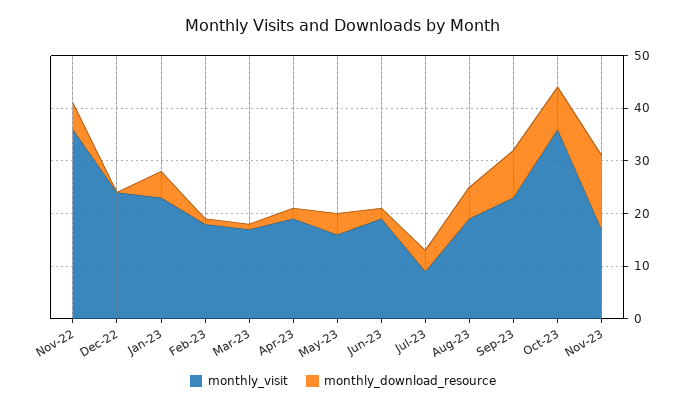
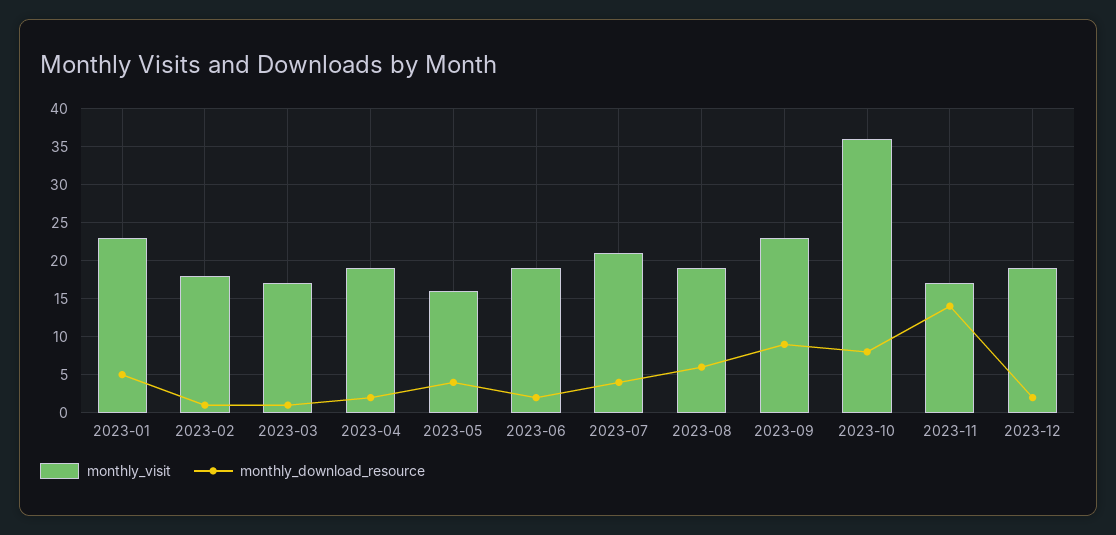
monthly_visit, Nov-22: 35 -> none
monthly_download_resource, Nov-22: 5 -> none
monthly_visit, Dec-22: 25 -> none
monthly_download_resource, Dec-22: 0 -> none
monthly_visit, Jul-23: 10 -> 21
monthly_visit, 2023-12: none -> 19
monthly_download_resource, 2023-12: none -> 2

